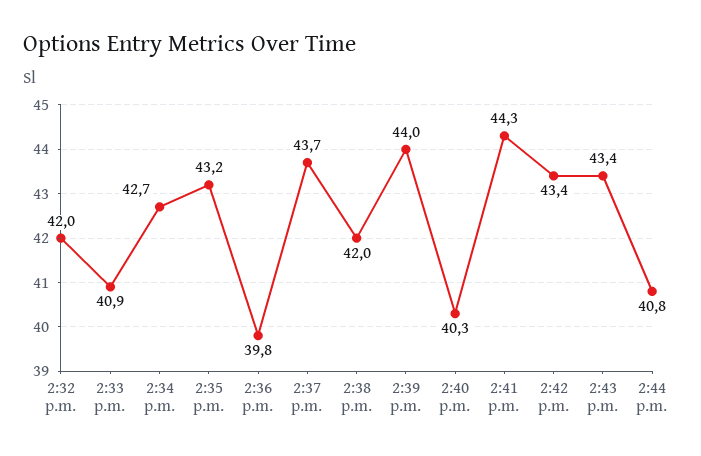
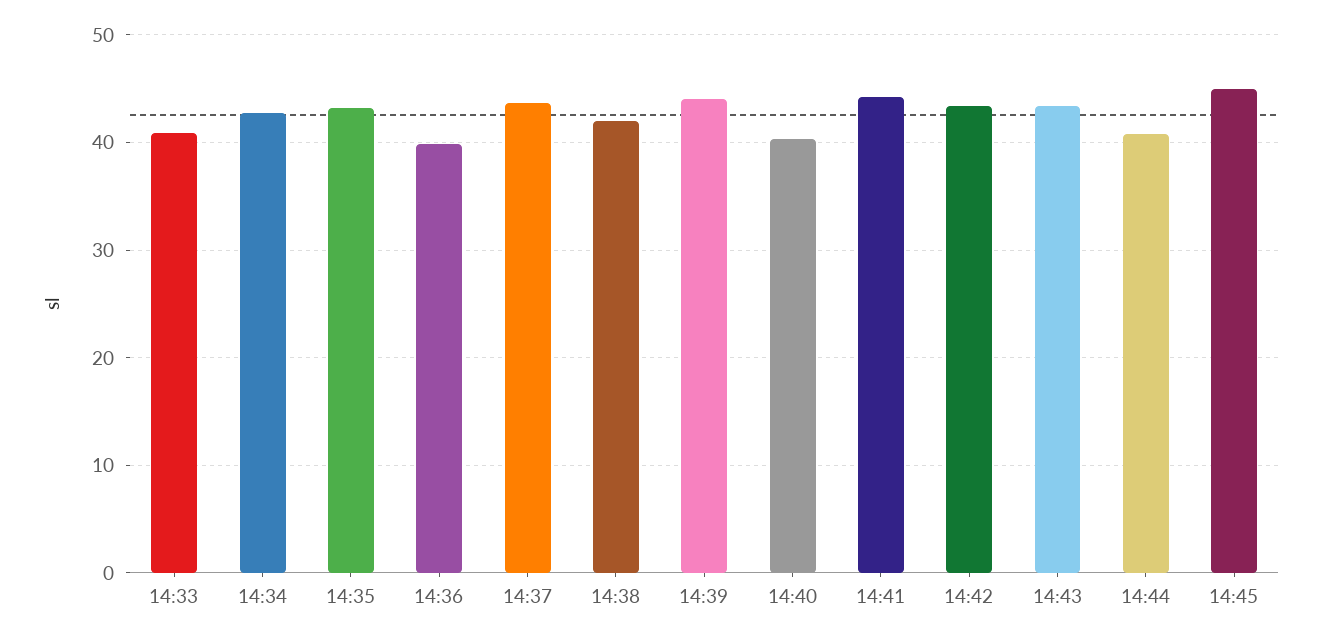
2:32 p.m.: 42 -> none
14:45: none -> 45

